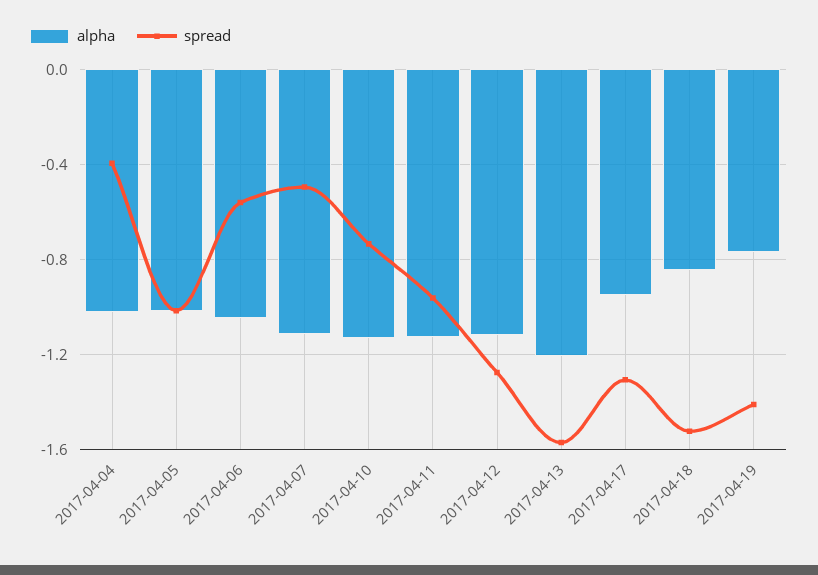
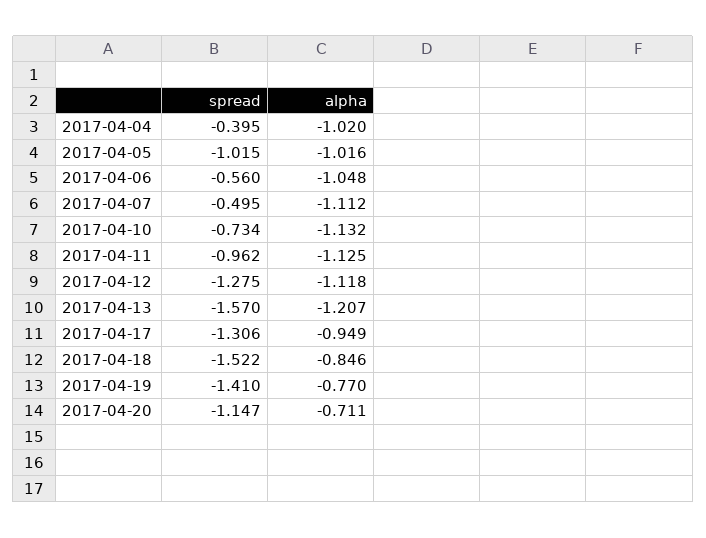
spread, 2017-04-20: none -> -1.147
alpha, 2017-04-20: none -> -0.711

